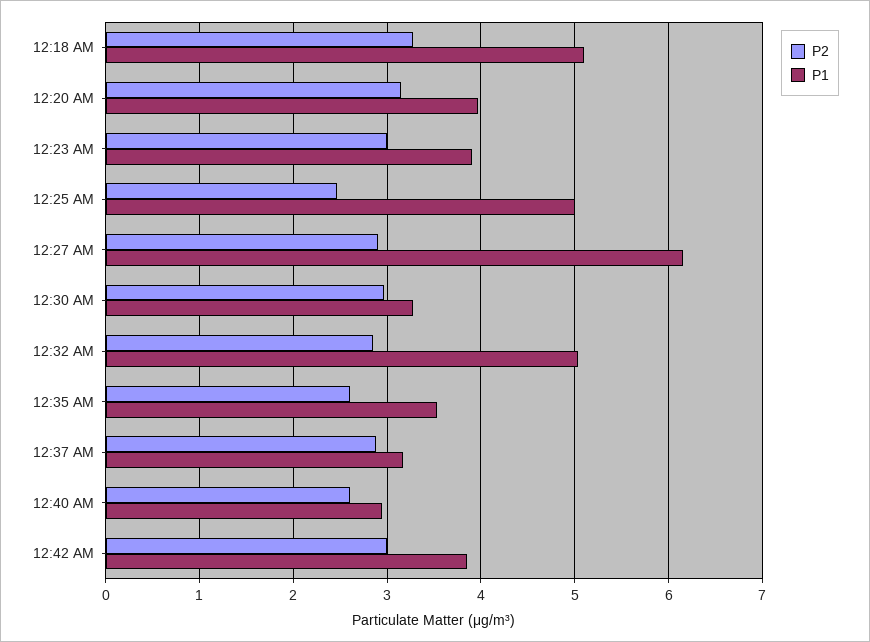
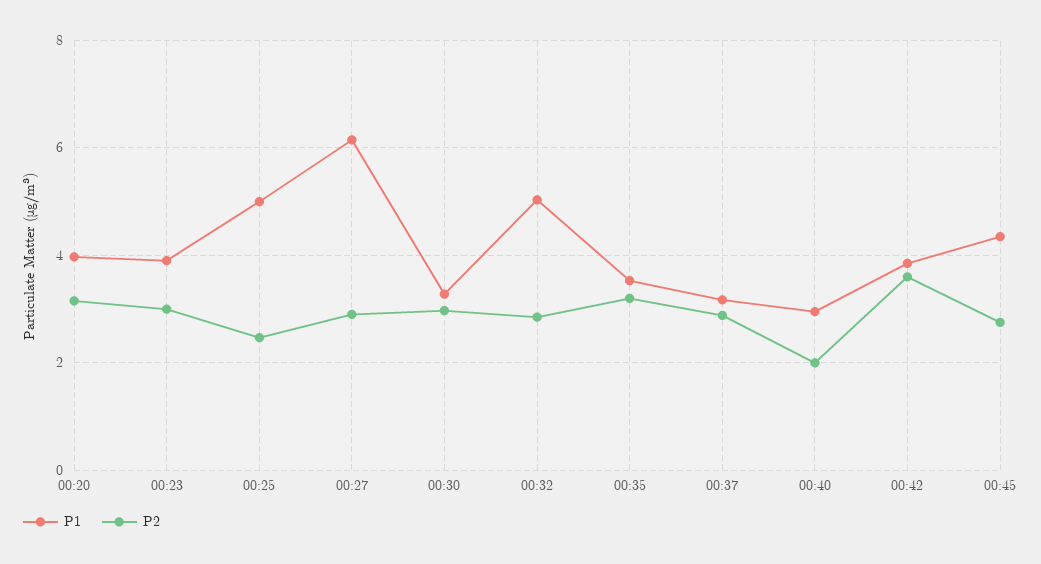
P2, 12:18 AM: 3.3 -> none
P1, 12:18 AM: 5.1 -> none
P2, 12:35 AM: 2.6 -> 3.2
P2, 12:40 AM: 2.6 -> 2
P2, 12:42 AM: 3 -> 3.6
P1, 00:45: none -> 4.4
P2, 00:45: none -> 2.8

